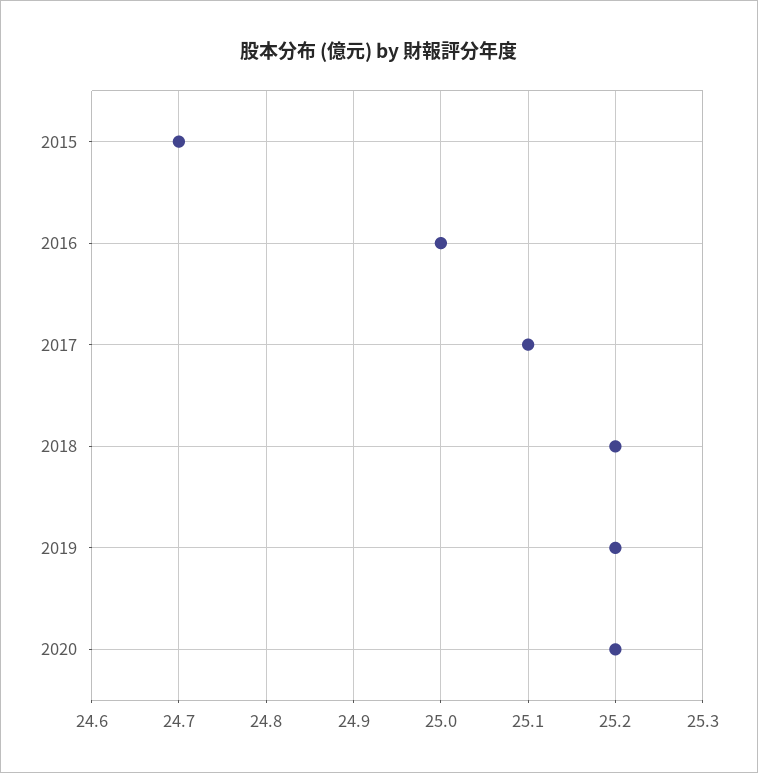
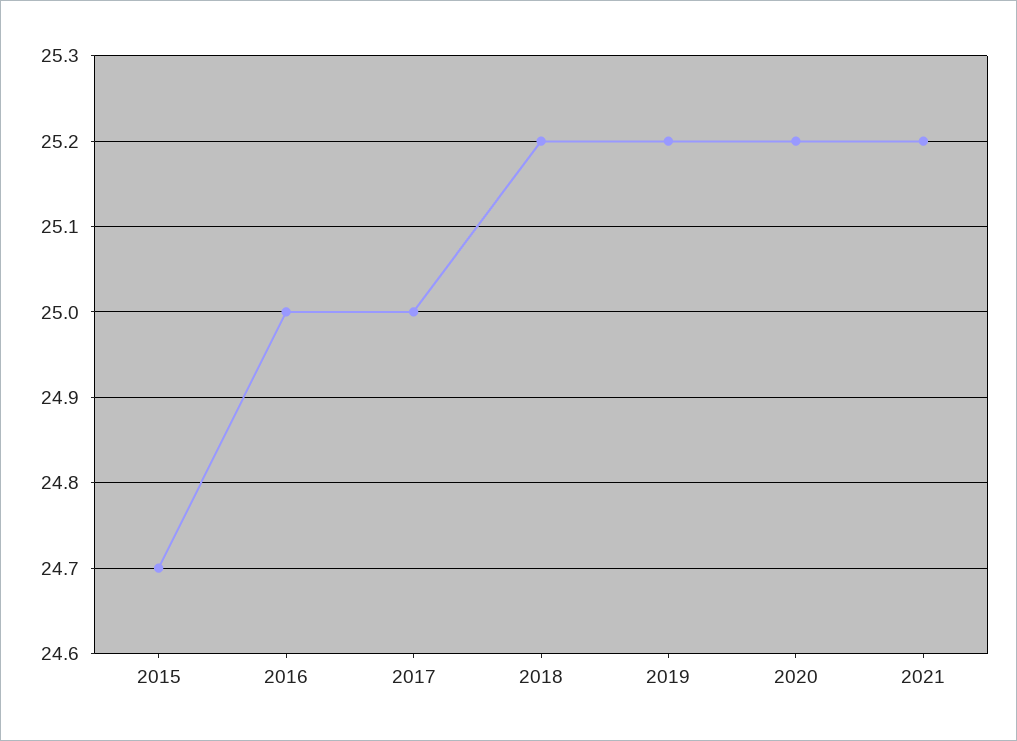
2017: 25.1 -> 25
2021: none -> 25.2

